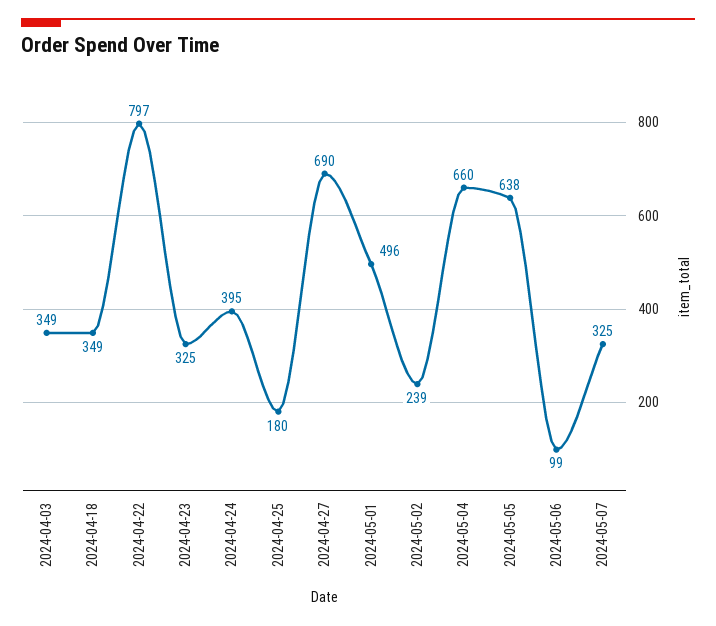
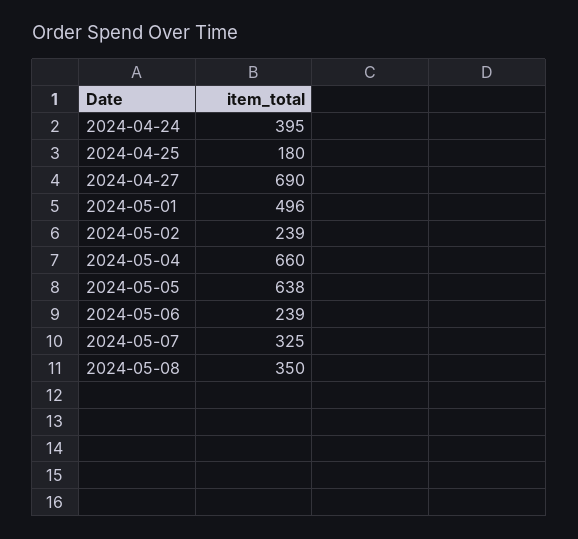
2024-04-03: 349 -> none
2024-04-18: 349 -> none
2024-04-22: 797 -> none
2024-04-23: 325 -> none
2024-05-06: 99 -> 239
2024-05-08: none -> 350

